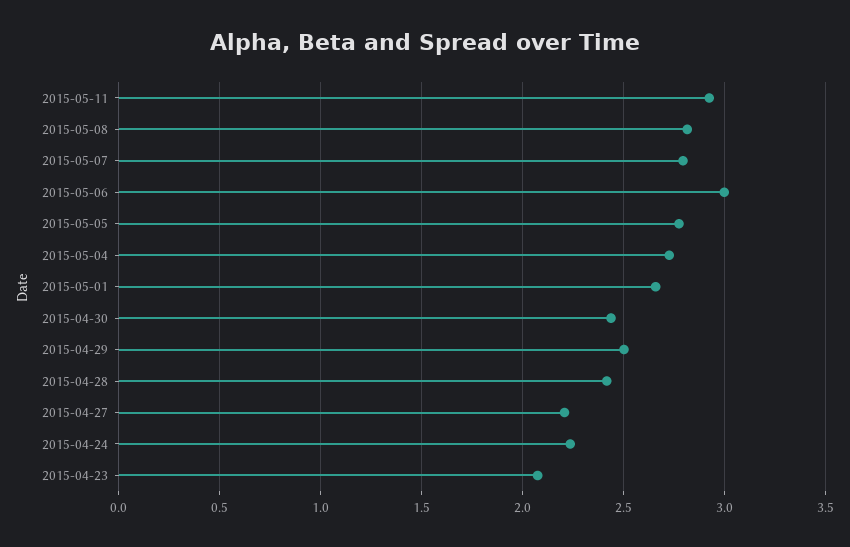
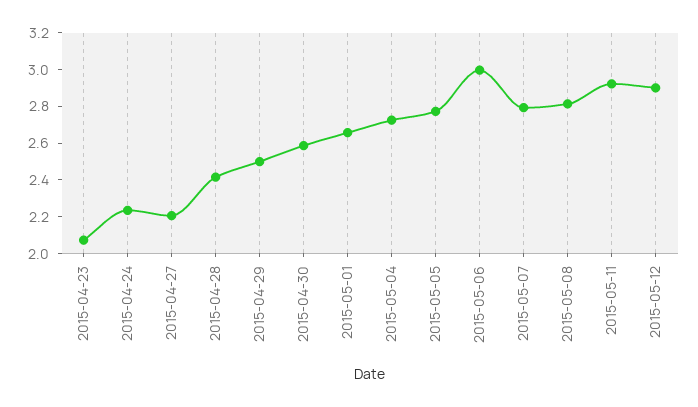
2015-04-30: 2.45 -> 2.6
2015-05-12: none -> 2.9

